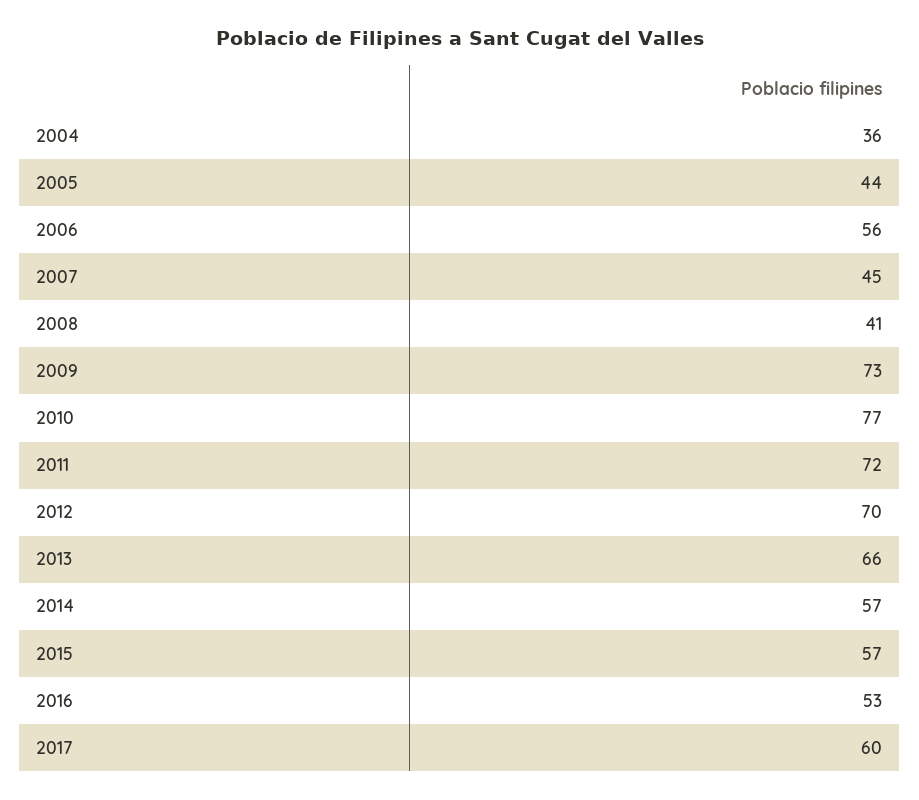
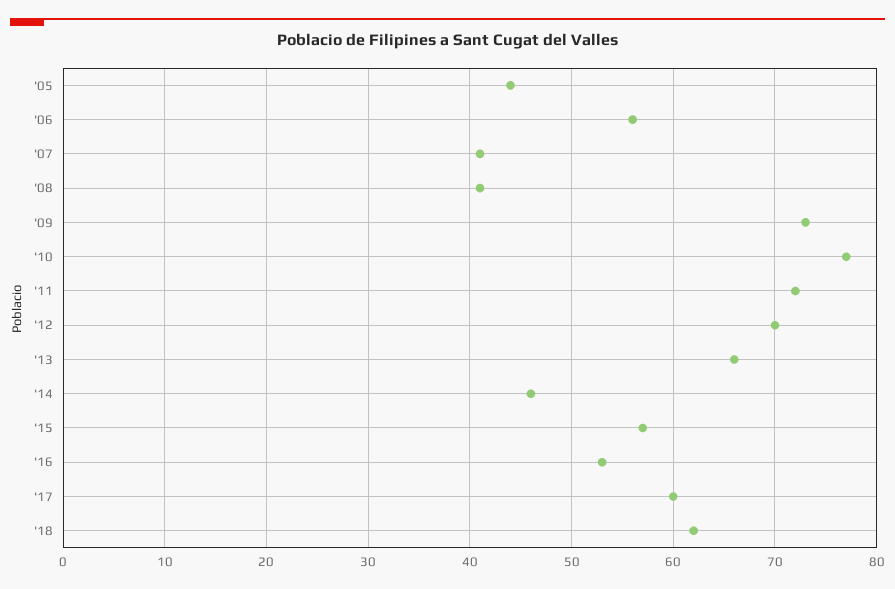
2004: 36 -> none
2007: 45 -> 41
2014: 57 -> 46
'18: none -> 62

